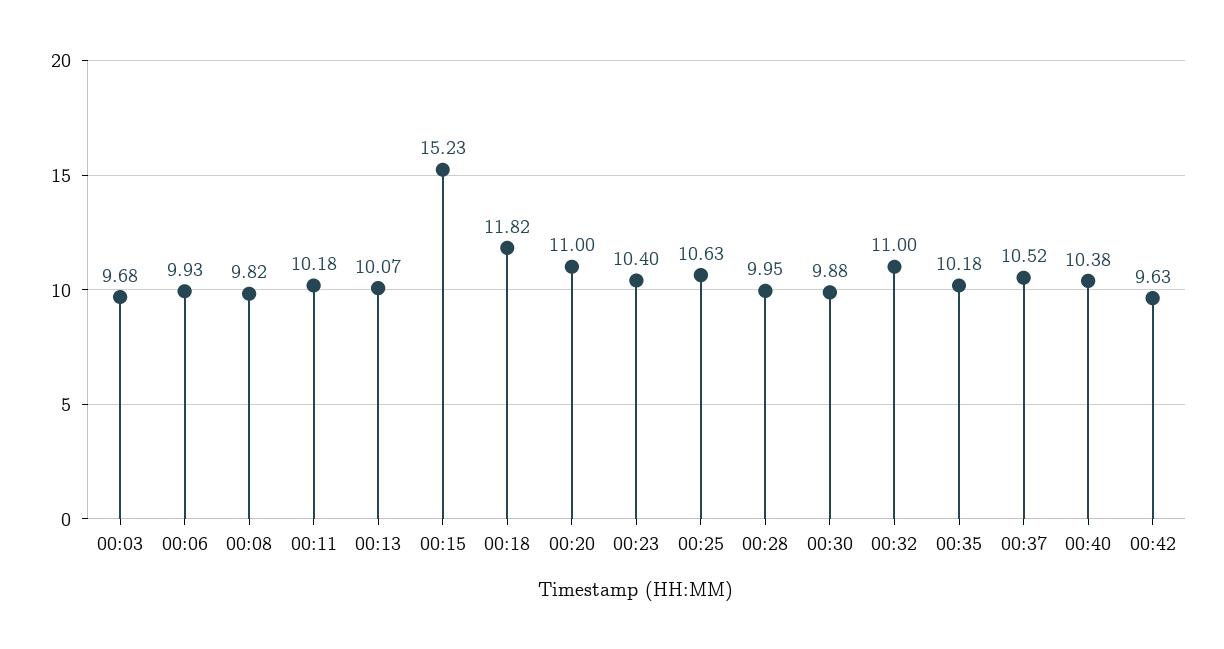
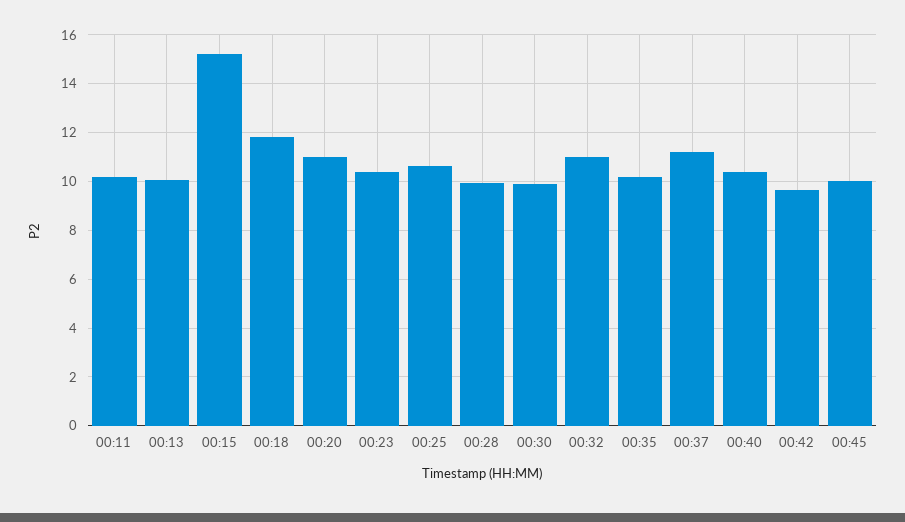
00:03: 9.68 -> none
00:06: 9.93 -> none
00:08: 9.82 -> none
00:37: 10.52 -> 11.25
00:45: none -> 10

